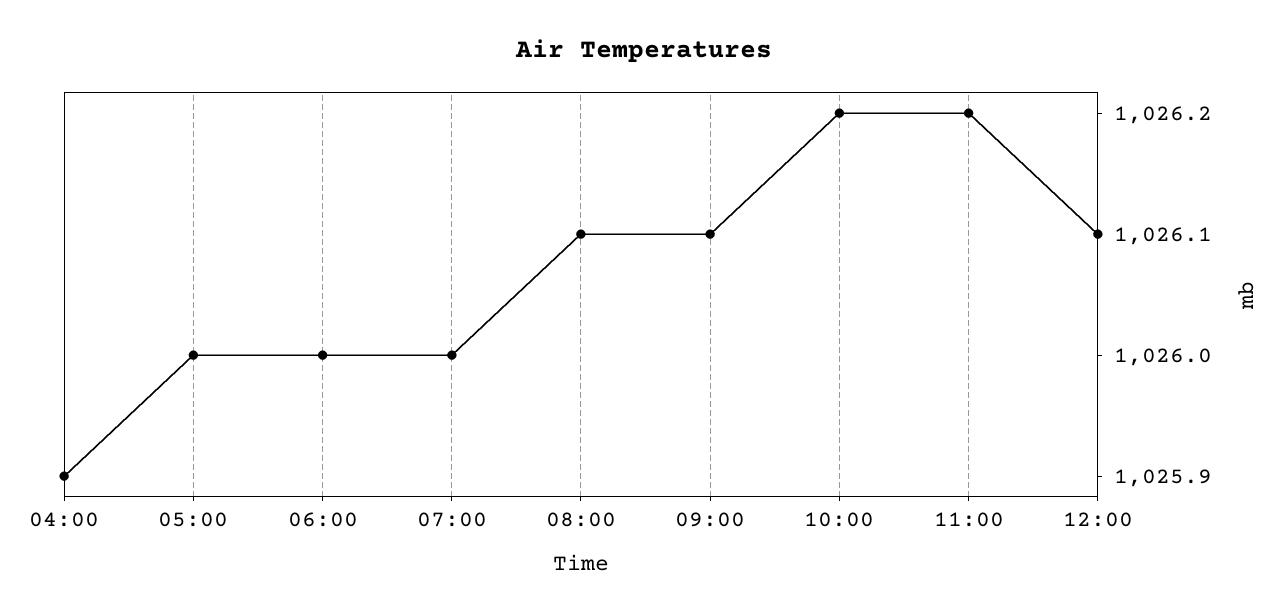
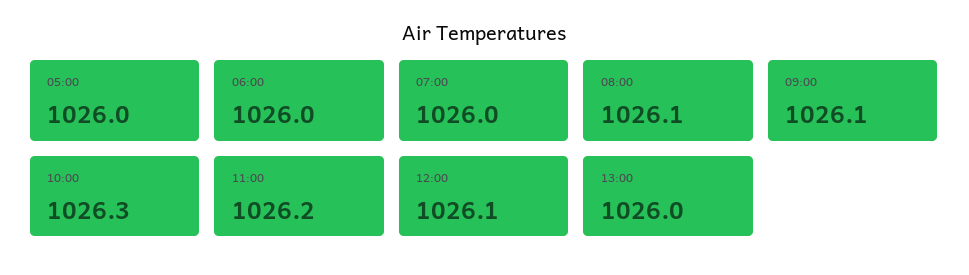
04:00: 1025.9 -> none
10:00: 1026.2 -> 1026.3
13:00: none -> 1026

